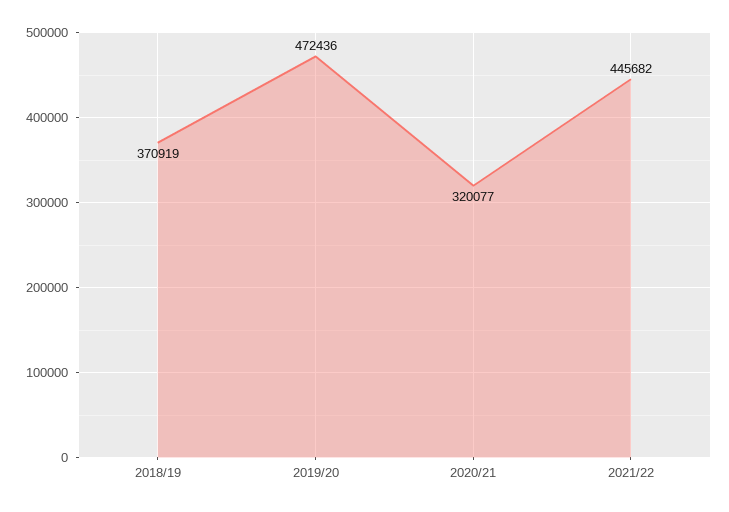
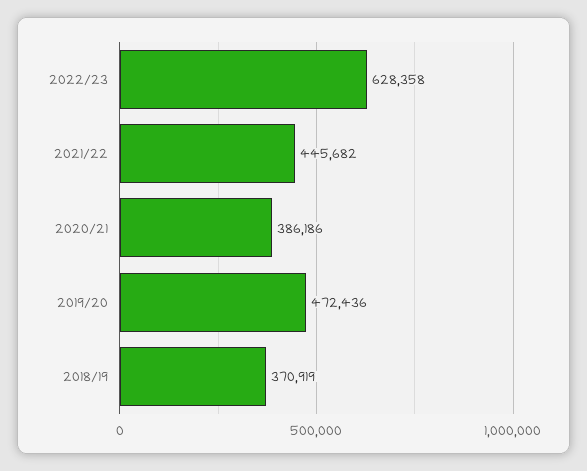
2020/21: 320077 -> 386186
2022/23: none -> 628358

